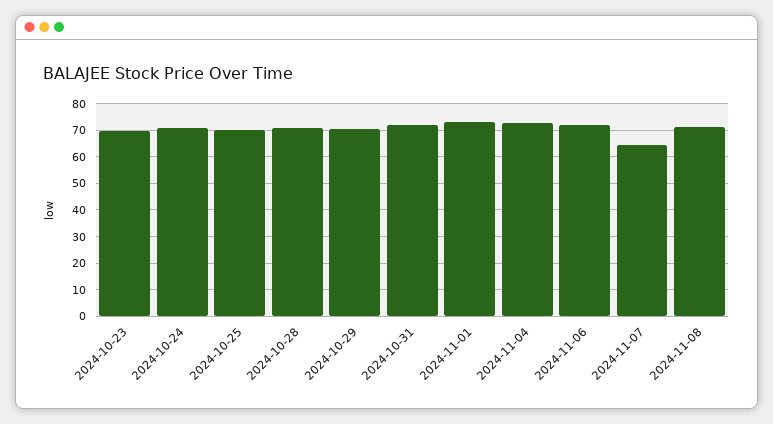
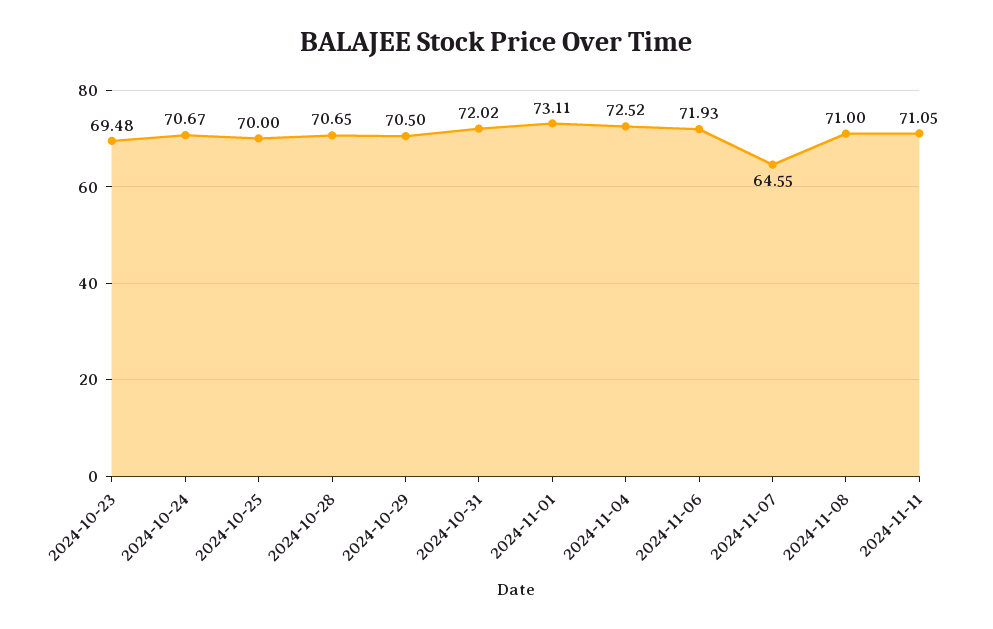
2024-11-11: none -> 71.05

